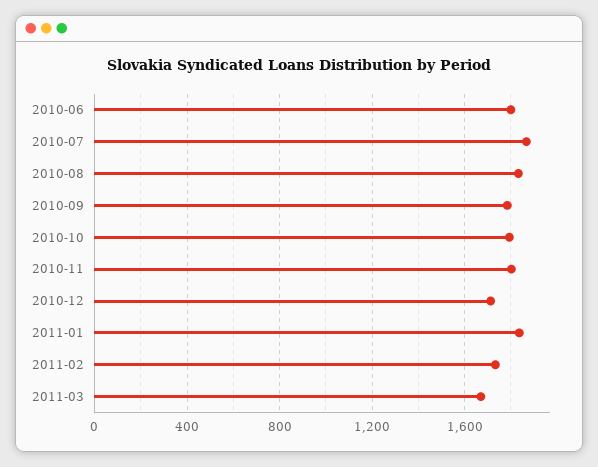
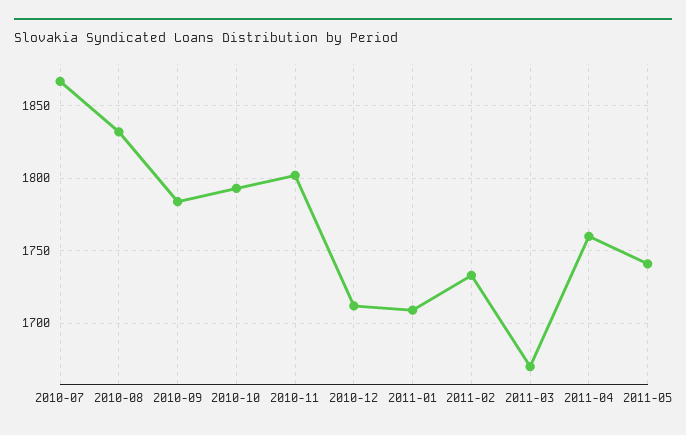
2010-06: 1800 -> none
2011-01: 1850 -> 1710
2011-04: none -> 1760
2011-05: none -> 1740

